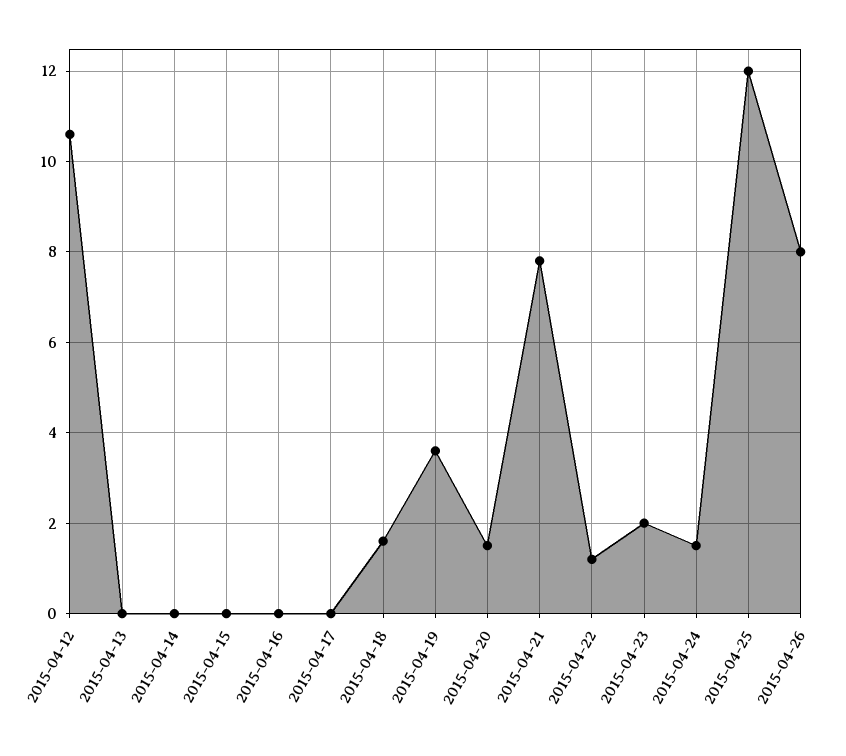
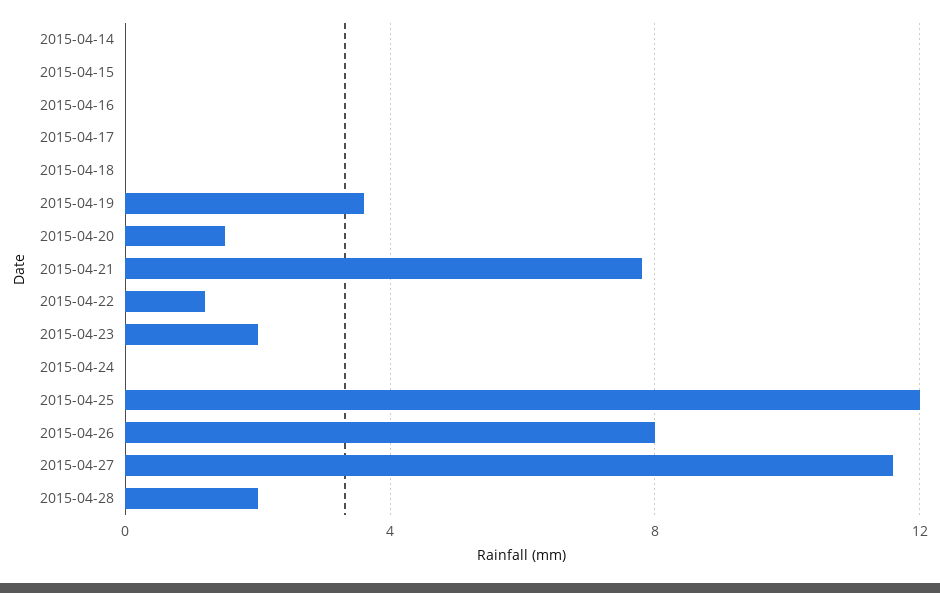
2015-04-12: 10.5 -> none
2015-04-13: 0 -> none
2015-04-18: 1.5 -> 0
2015-04-24: 1.5 -> 0
2015-04-27: none -> 11.5
2015-04-28: none -> 2

